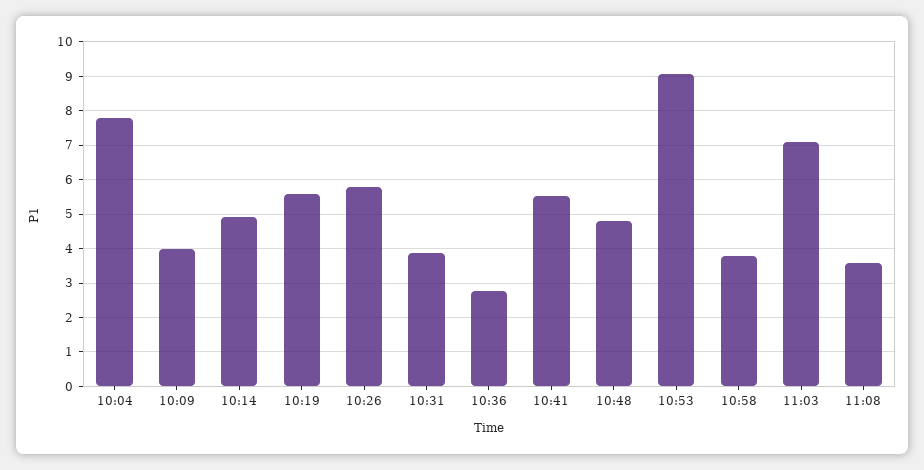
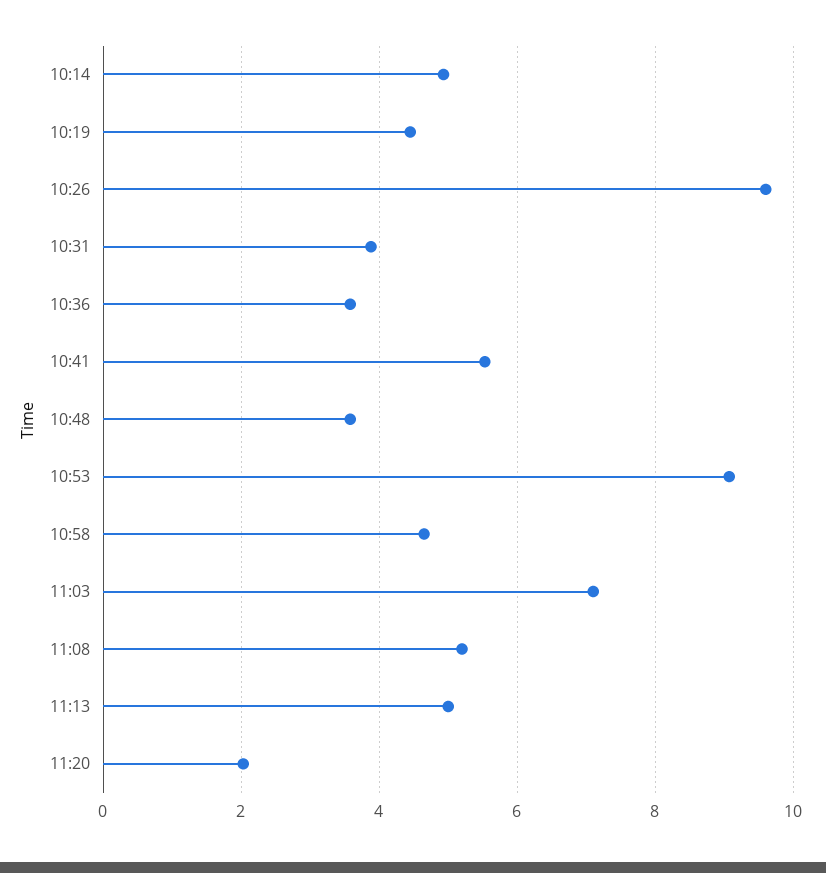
10:04: 7.8 -> none
10:09: 4 -> none
10:19: 5.6 -> 4.4
10:26: 5.8 -> 9.6
10:36: 2.8 -> 3.6
10:48: 4.8 -> 3.6
10:58: 3.8 -> 4.6
11:08: 3.6 -> 5.2
11:13: none -> 5
11:20: none -> 2

